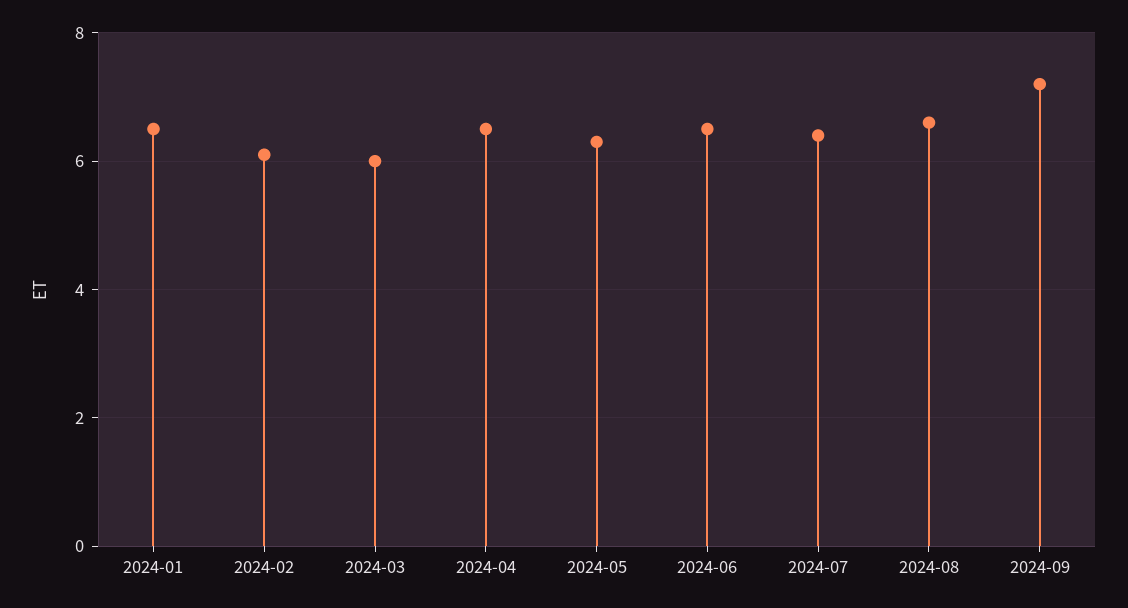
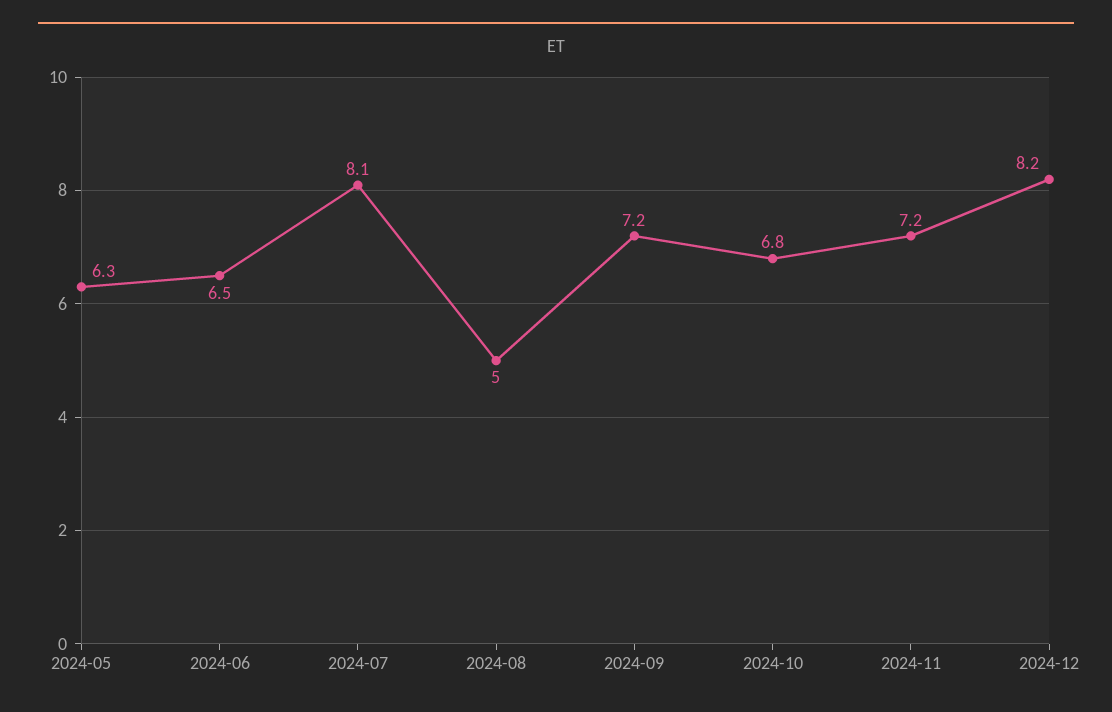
2024-01: 6.5 -> none
2024-02: 6 -> none
2024-03: 6 -> none
2024-04: 6.5 -> none
2024-07: 6.5 -> 8.1
2024-08: 6.5 -> 5
2024-10: none -> 6.8
2024-11: none -> 7.2
2024-12: none -> 8.2

